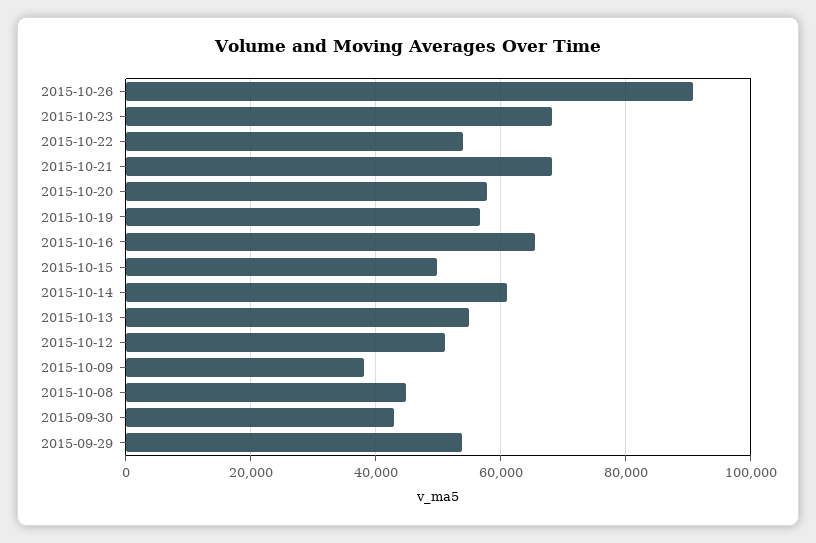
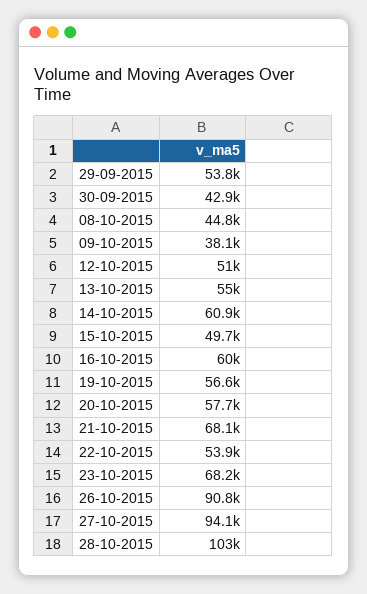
2015-10-16: 66000 -> 60000
27-10-2015: none -> 94100
28-10-2015: none -> 103000

